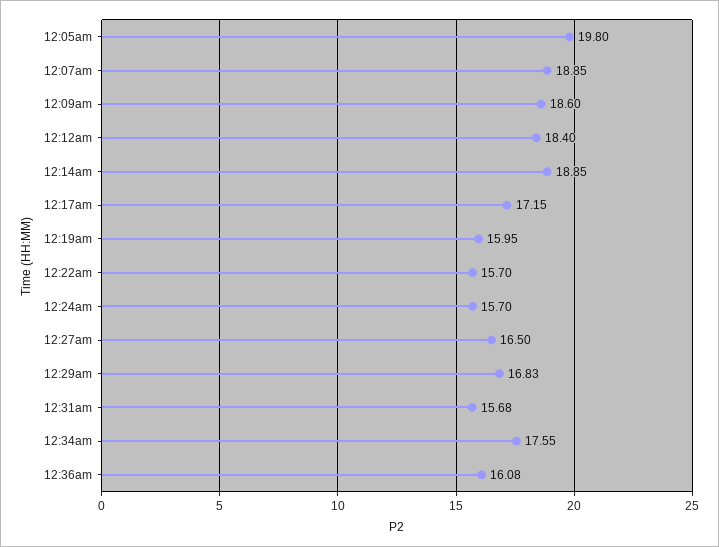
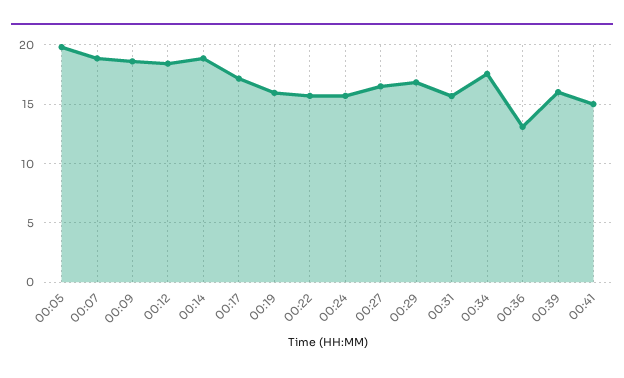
12:36am: 16.08 -> 13
00:39: none -> 16
00:41: none -> 15

